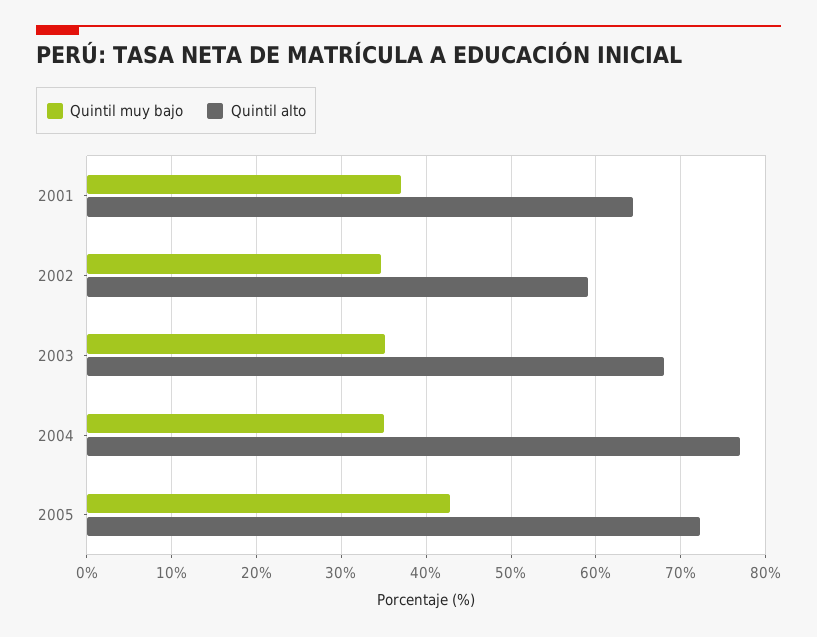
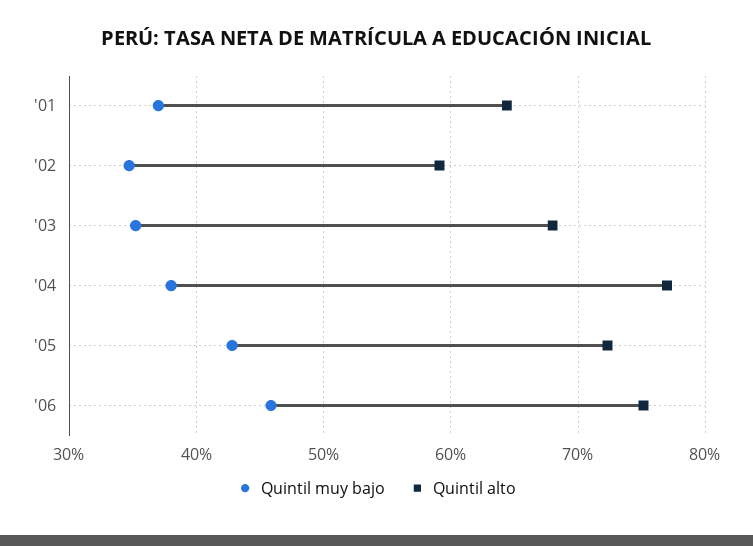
Quintil muy bajo, 2004: 35 -> 38
Quintil muy bajo, '06: none -> 46
Quintil alto, '06: none -> 75

